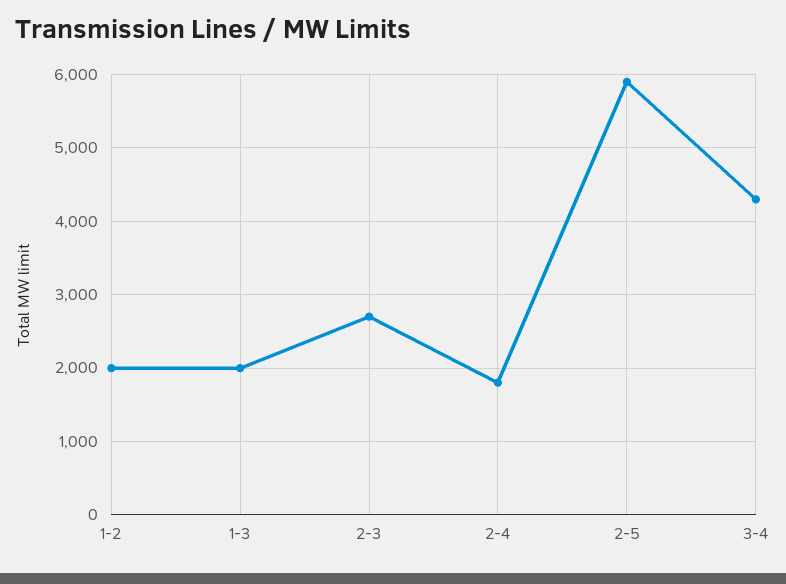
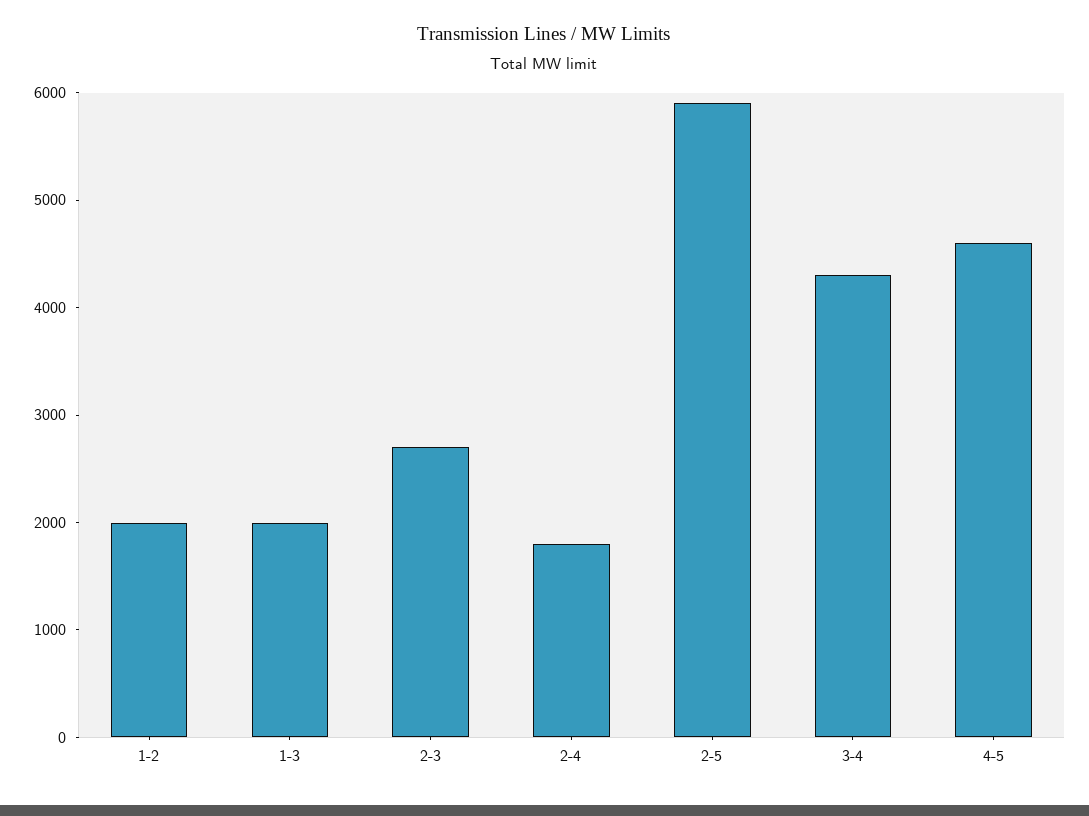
4-5: none -> 4600

